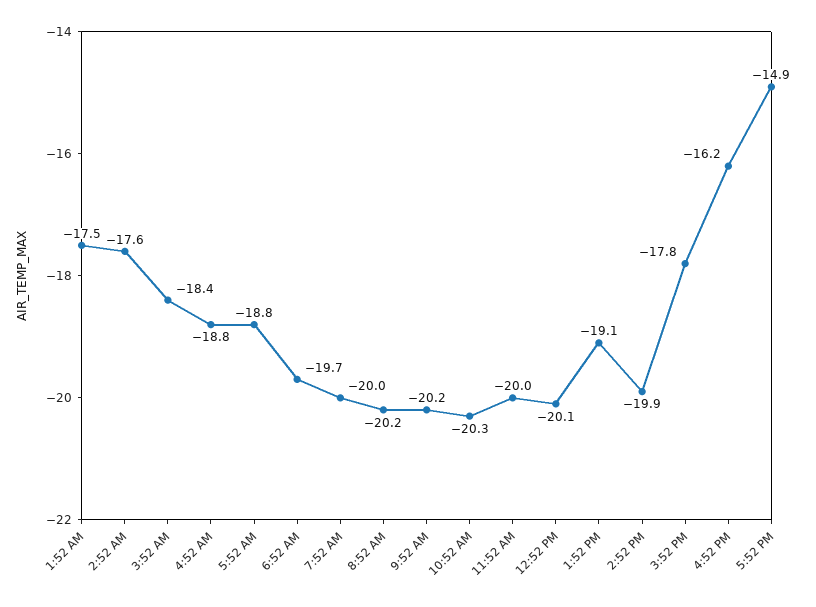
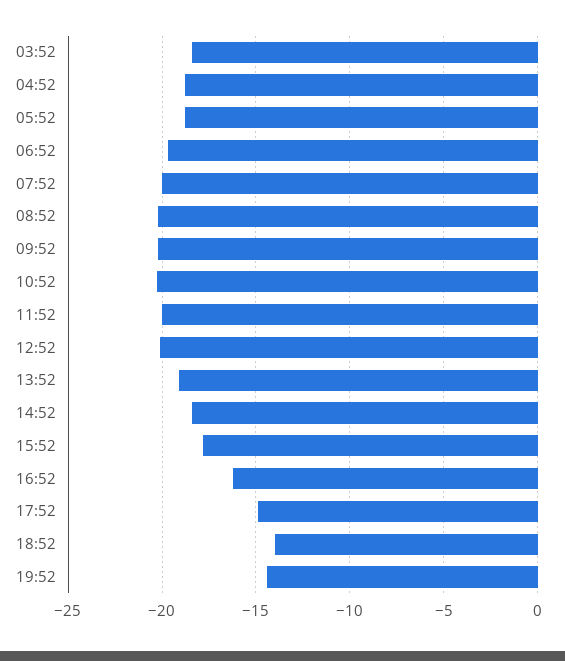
1:52 AM: -17.5 -> none
2:52 AM: -17.6 -> none
2:52 PM: -19.9 -> -18.5
18:52: none -> -14
19:52: none -> -14.5

